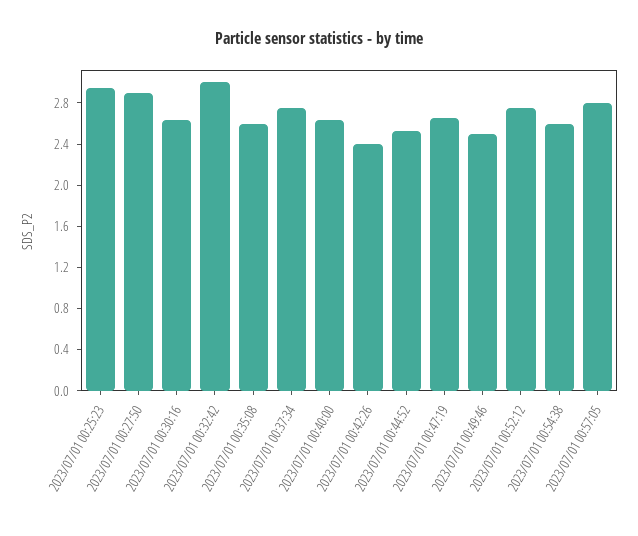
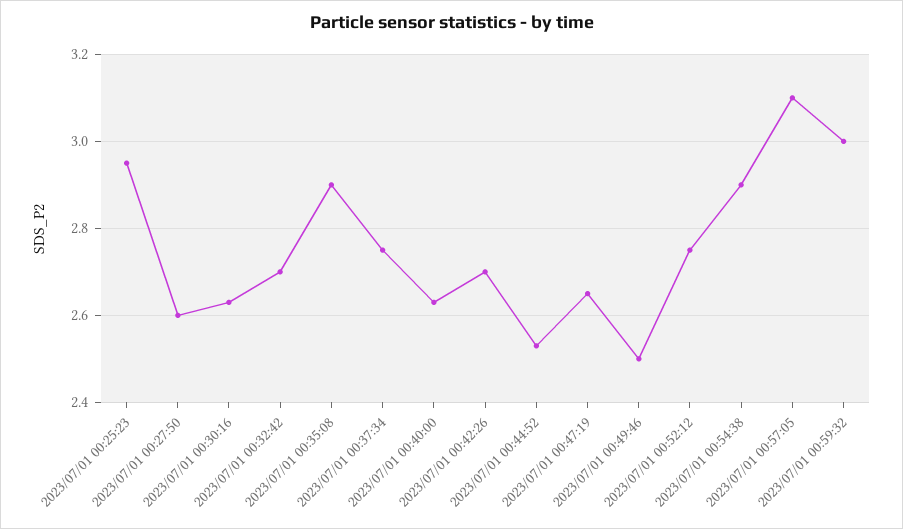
2023/07/01 00:27:50: 2.9 -> 2.6
2023/07/01 00:32:42: 3 -> 2.7
2023/07/01 00:35:08: 2.6 -> 2.9
2023/07/01 00:42:26: 2.4 -> 2.7
2023/07/01 00:54:38: 2.6 -> 2.9
2023/07/01 00:57:05: 2.8 -> 3.1
2023/07/01 00:59:32: none -> 3

